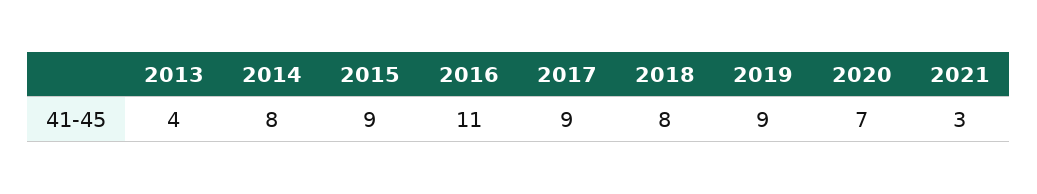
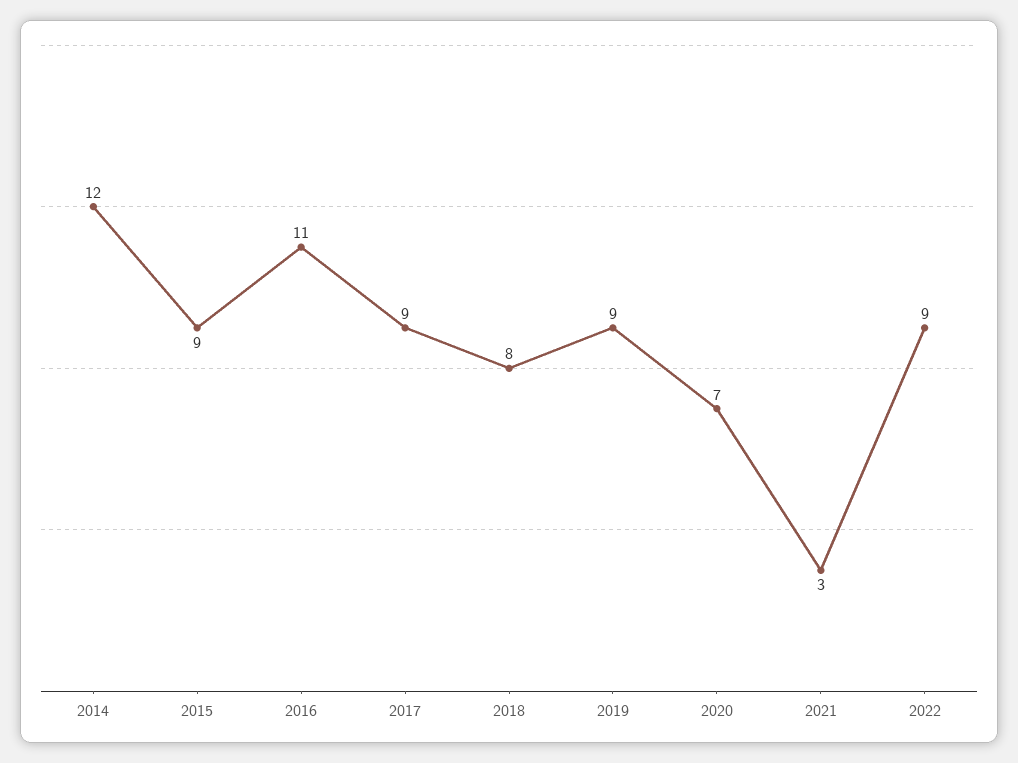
2013: 4 -> none
2014: 8 -> 12
2022: none -> 9

